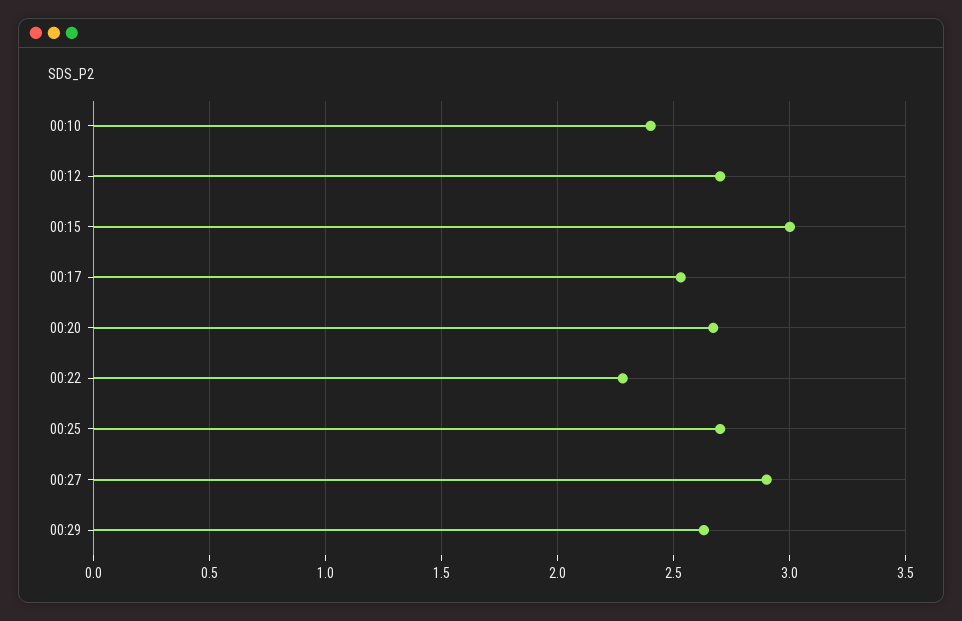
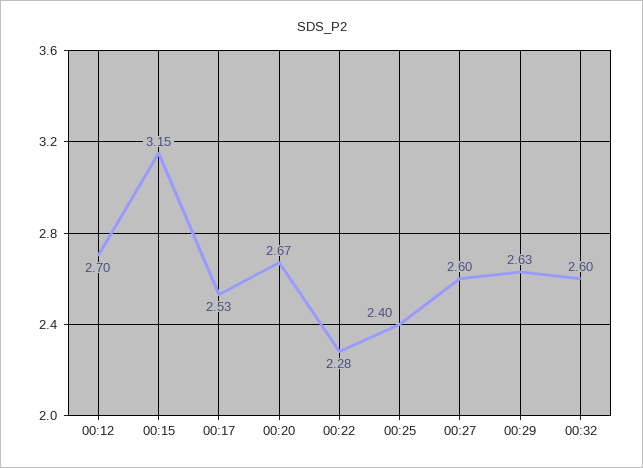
00:10: 2.4 -> none
00:15: 3 -> 3.15
00:25: 2.7 -> 2.4
00:27: 2.9 -> 2.6
00:32: none -> 2.6

